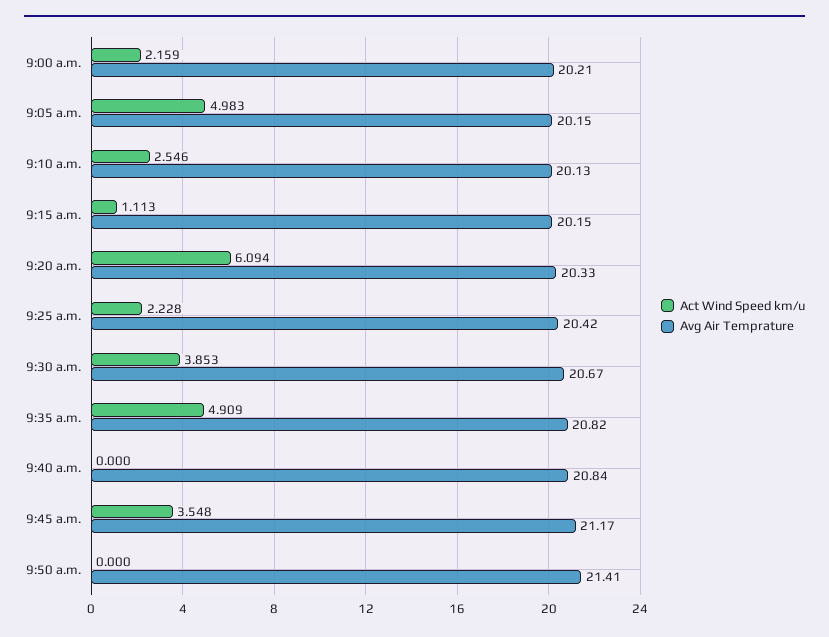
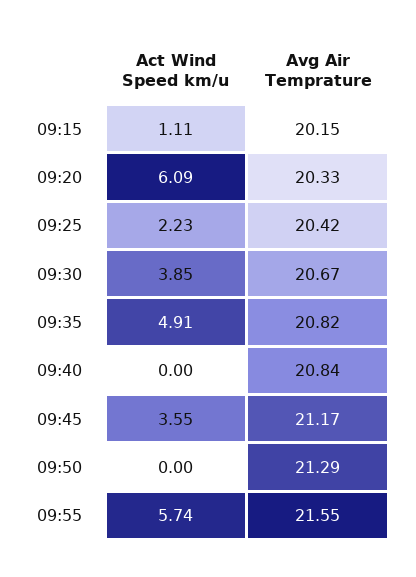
Act Wind Speed km/u, 9:00 a.m.: 2.159 -> none
Avg Air Temprature, 9:00 a.m.: 20.21 -> none
Act Wind Speed km/u, 9:05 a.m.: 4.983 -> none
Avg Air Temprature, 9:05 a.m.: 20.15 -> none
Act Wind Speed km/u, 9:10 a.m.: 2.546 -> none
Avg Air Temprature, 9:10 a.m.: 20.13 -> none
Avg Air Temprature, 9:50 a.m.: 21.41 -> 21.29
Act Wind Speed km/u, 09:55: none -> 5.74
Avg Air Temprature, 09:55: none -> 21.55

